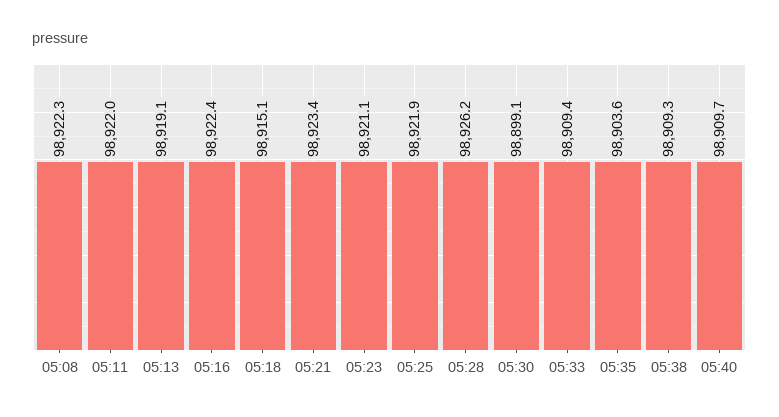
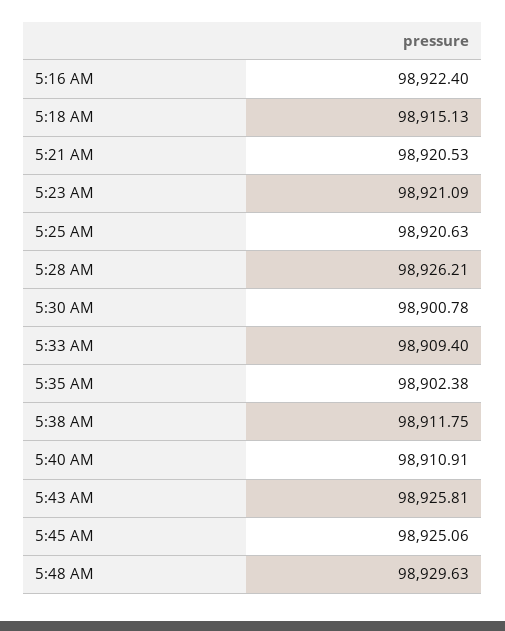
05:08: 98922.3 -> none
05:11: 98922 -> none
05:13: 98919.1 -> none
05:21: 98923.4 -> 98920.53
05:25: 98921.9 -> 98920.63
05:30: 98899.1 -> 98900.78
05:35: 98903.6 -> 98902.38
05:38: 98909.3 -> 98911.75
05:40: 98909.7 -> 98910.91
5:43 AM: none -> 98925.81
5:45 AM: none -> 98925.06
5:48 AM: none -> 98929.63

